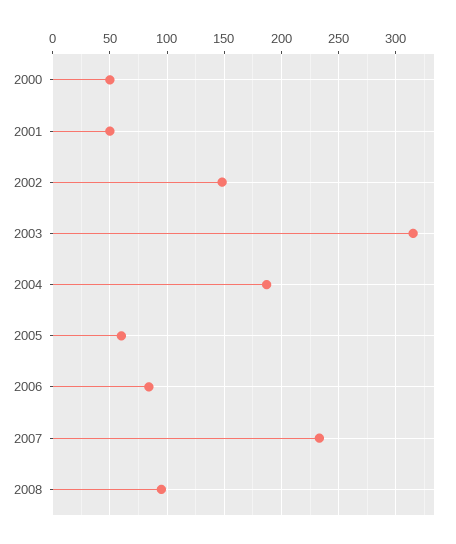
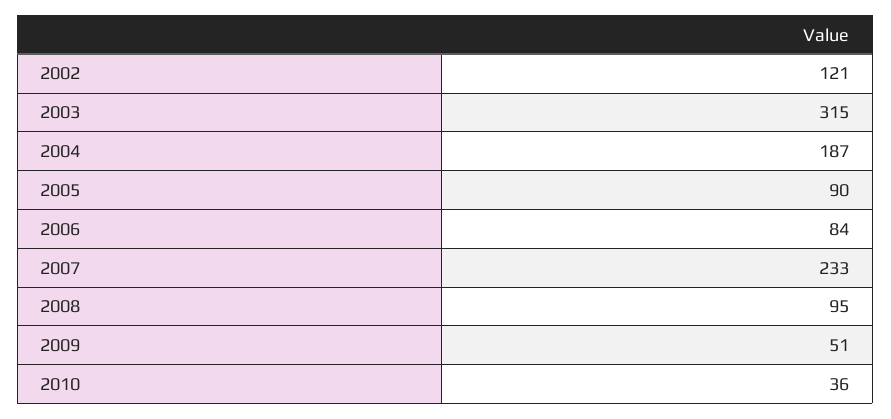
2000: 50 -> none
2001: 50 -> none
2002: 150 -> 121
2005: 60 -> 90
2009: none -> 51
2010: none -> 36

